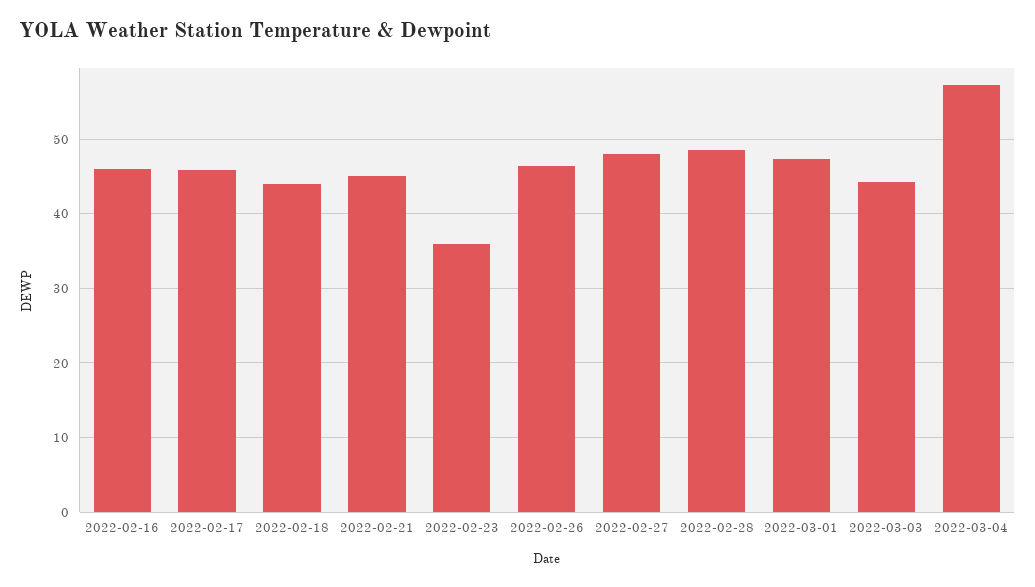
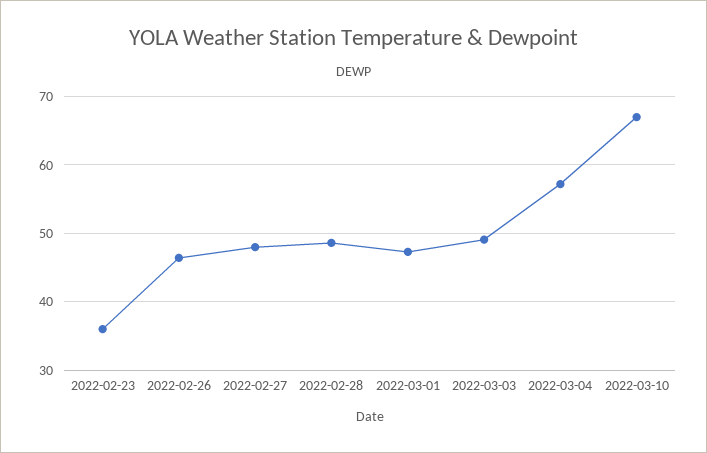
2022-02-16: 46 -> none
2022-02-17: 46 -> none
2022-02-18: 44 -> none
2022-02-21: 45 -> none
2022-03-03: 44 -> 49
2022-03-10: none -> 67

